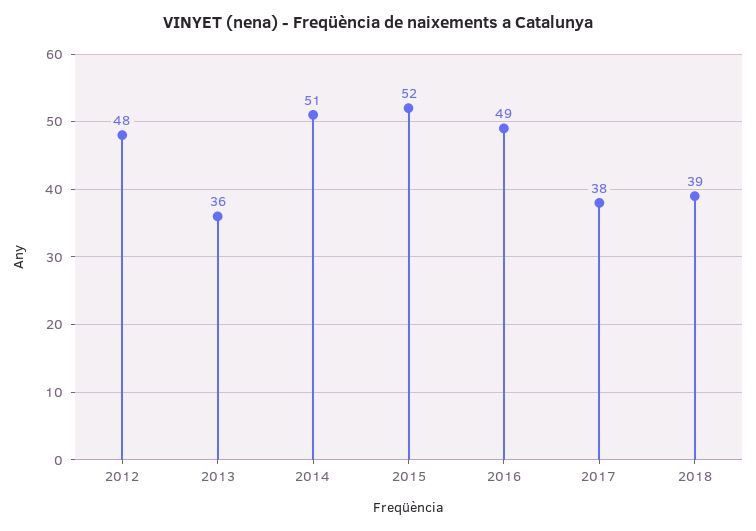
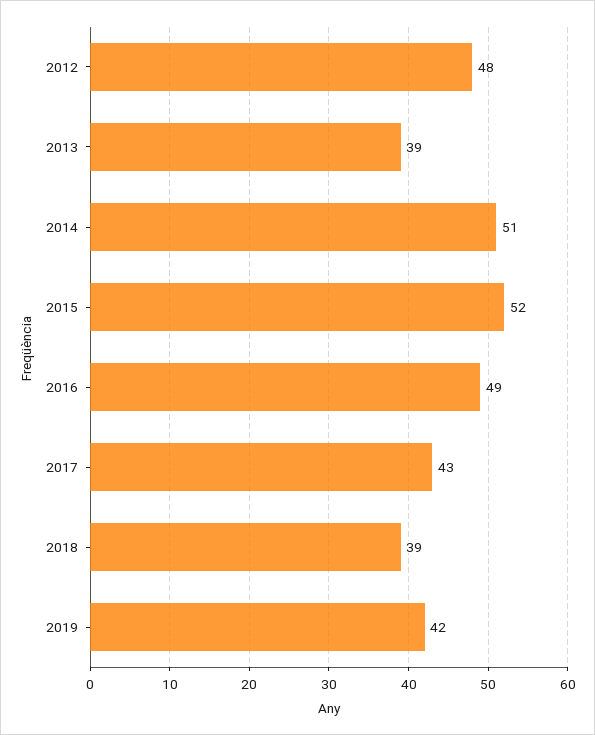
2013: 36 -> 39
2017: 38 -> 43
2019: none -> 42

